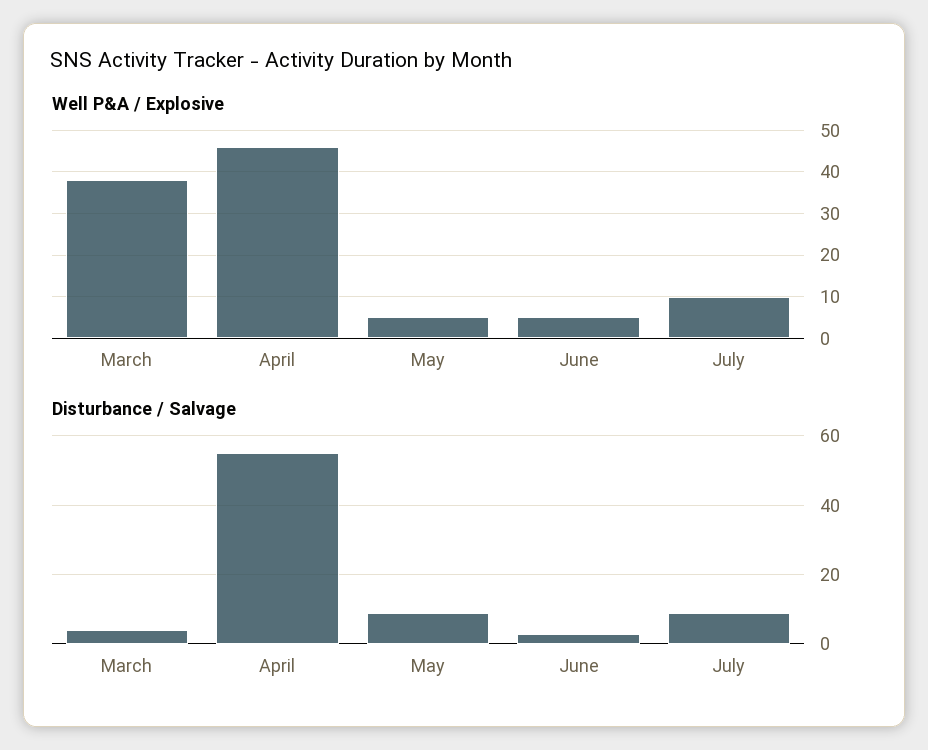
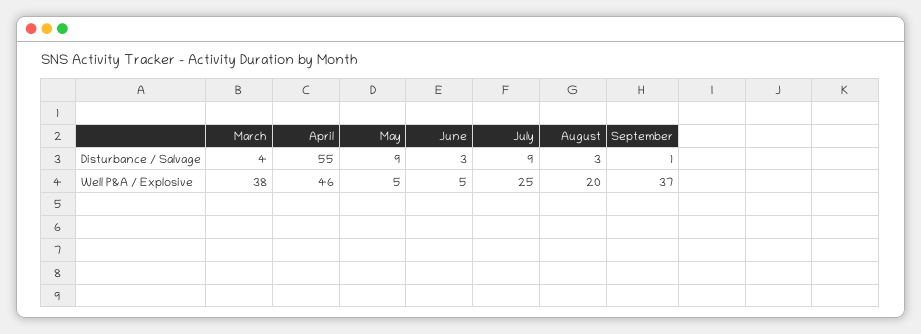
Well P&A / Explosive, July: 10 -> 25
Disturbance / Salvage, August: none -> 3
Disturbance / Salvage, September: none -> 1
Well P&A / Explosive, August: none -> 20
Well P&A / Explosive, September: none -> 37

